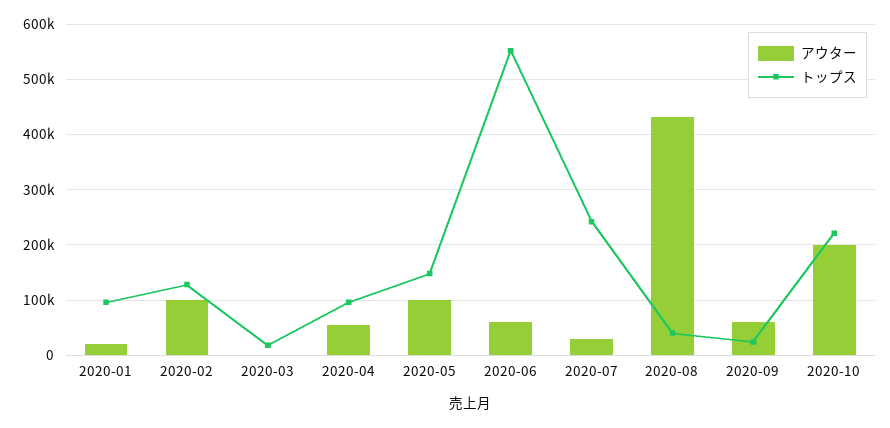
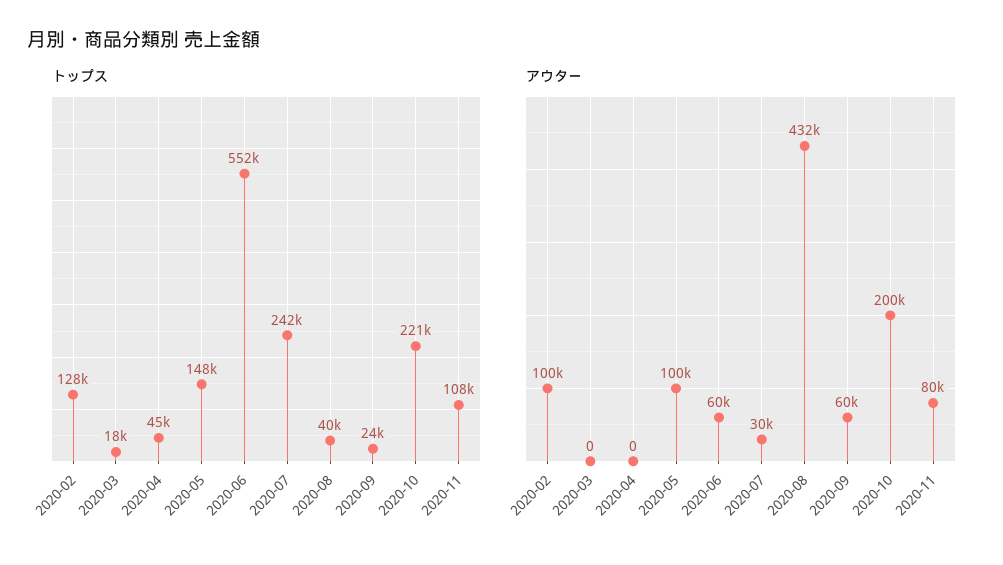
アウター, 2020-01: 20000 -> none
トップス, 2020-01: 100000 -> none
アウター, 2020-04: 60000 -> 0
トップス, 2020-04: 100000 -> 45000
トップス, 2020-11: none -> 108000
アウター, 2020-11: none -> 80000

